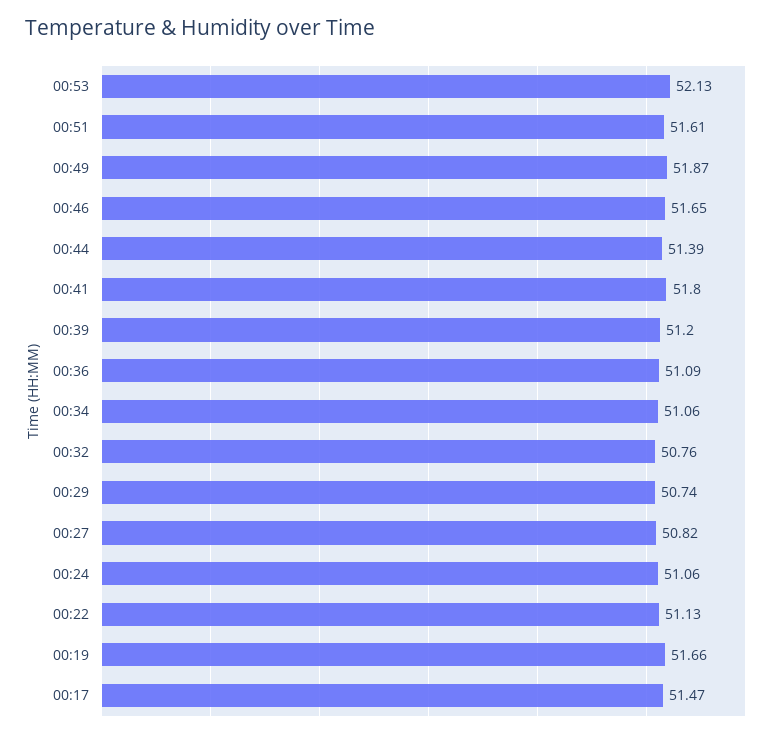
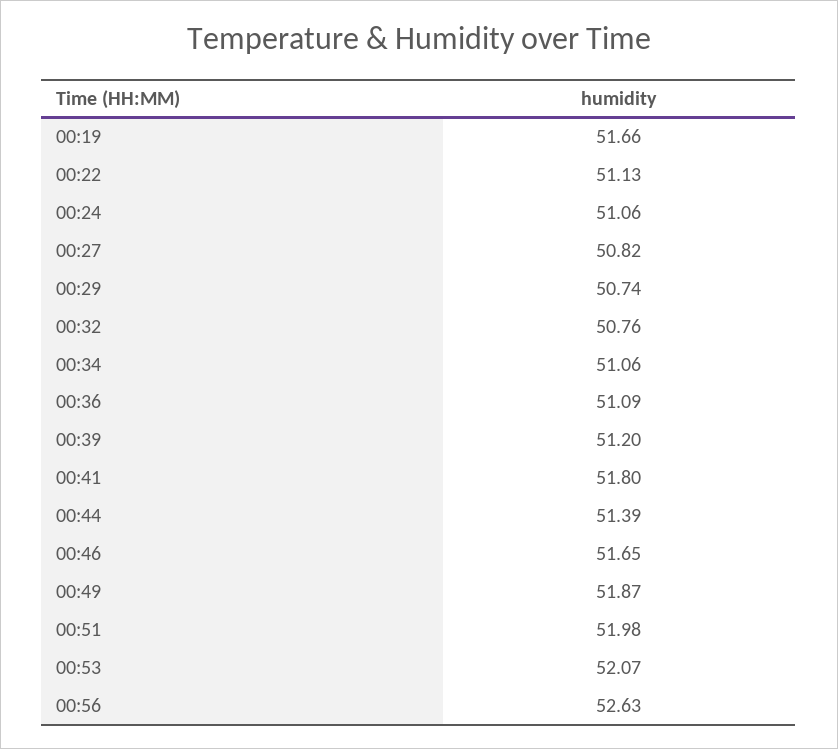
00:53: 52.13 -> 52.07
00:51: 51.61 -> 51.98
00:17: 51.47 -> none
00:56: none -> 52.63

